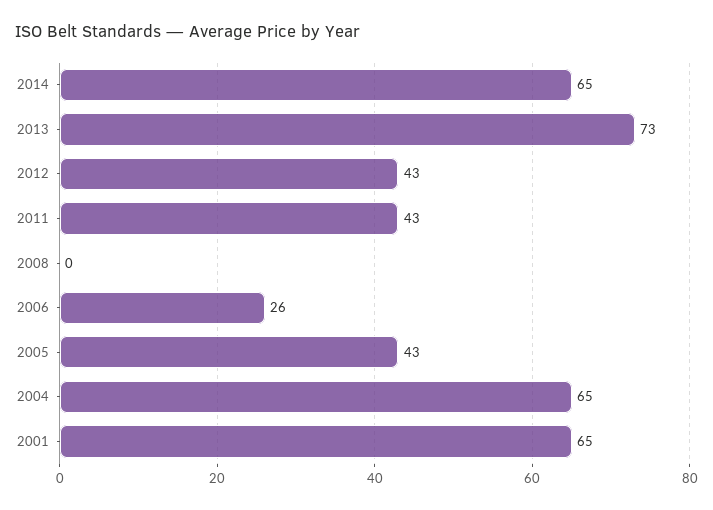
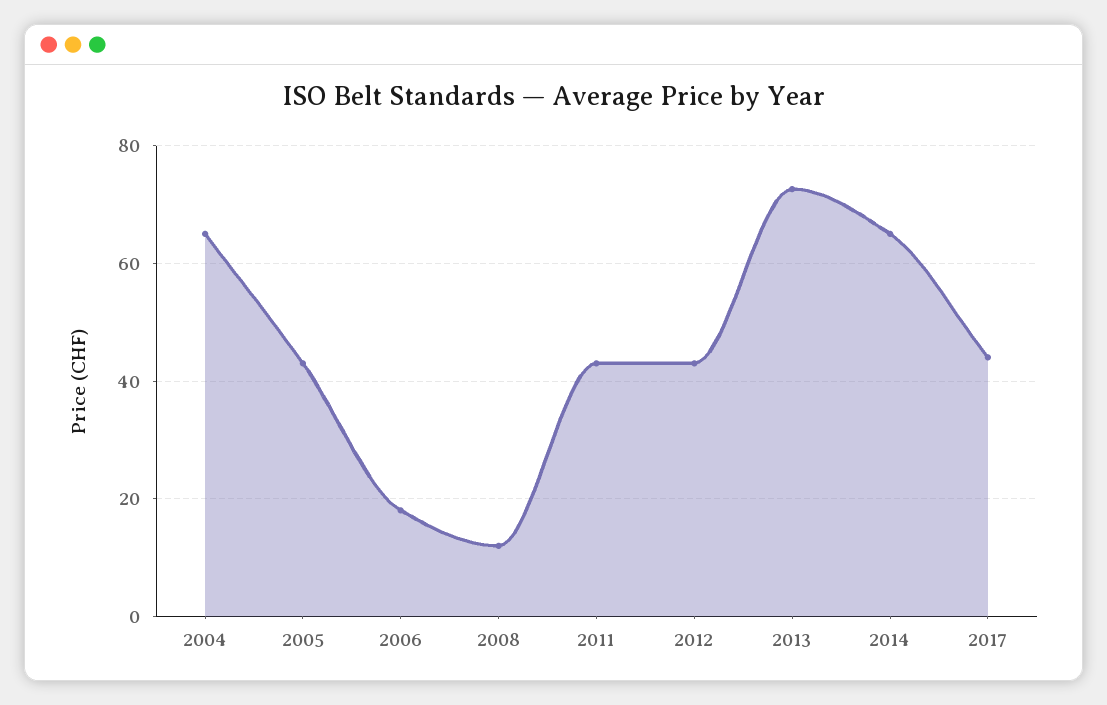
2008: 0 -> 12
2006: 26 -> 18
2001: 65 -> none
2017: none -> 44

